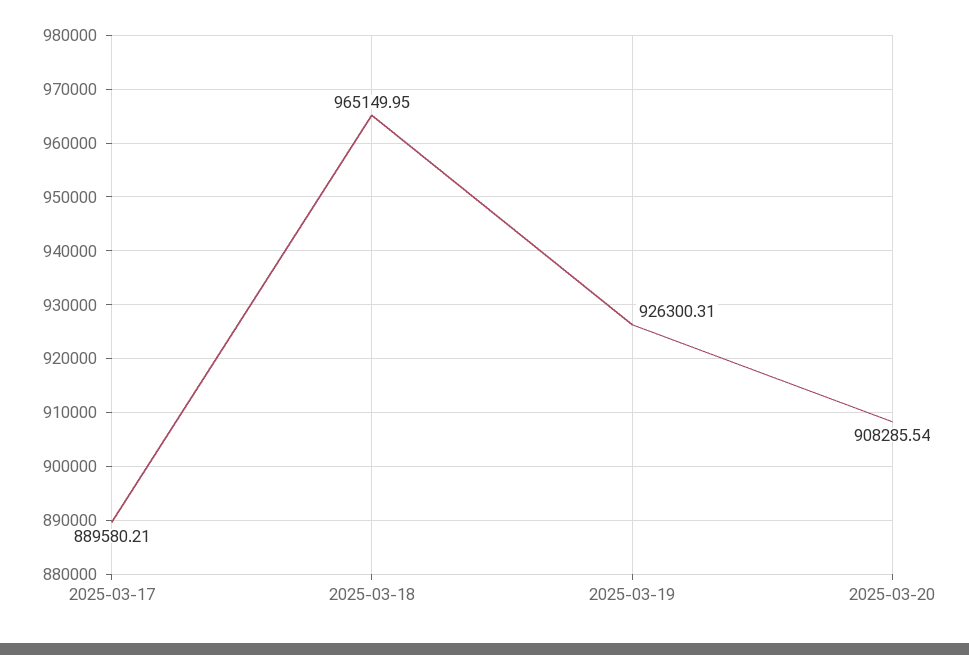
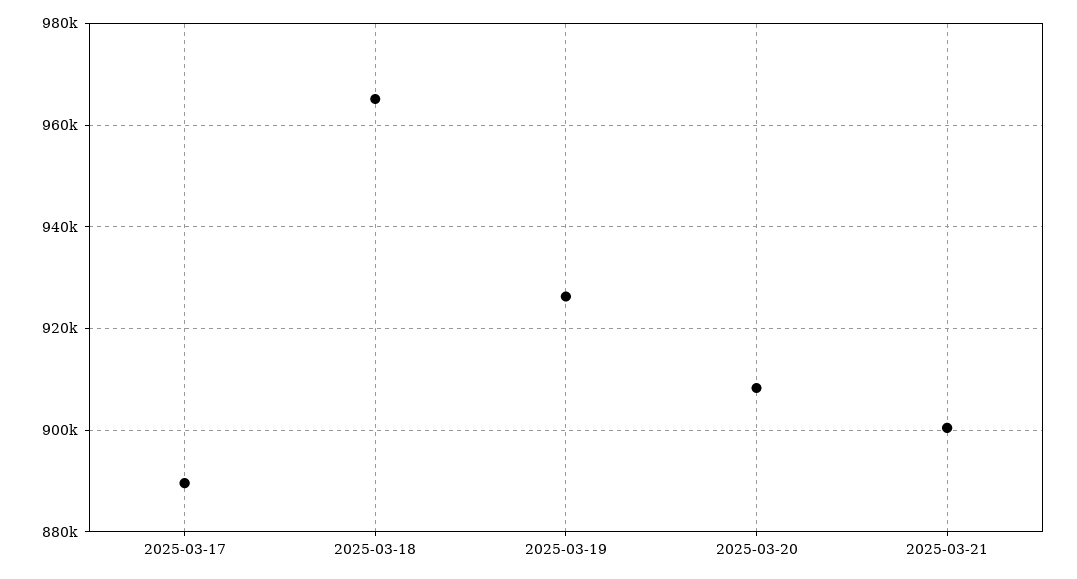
2025-03-21: none -> 900000

